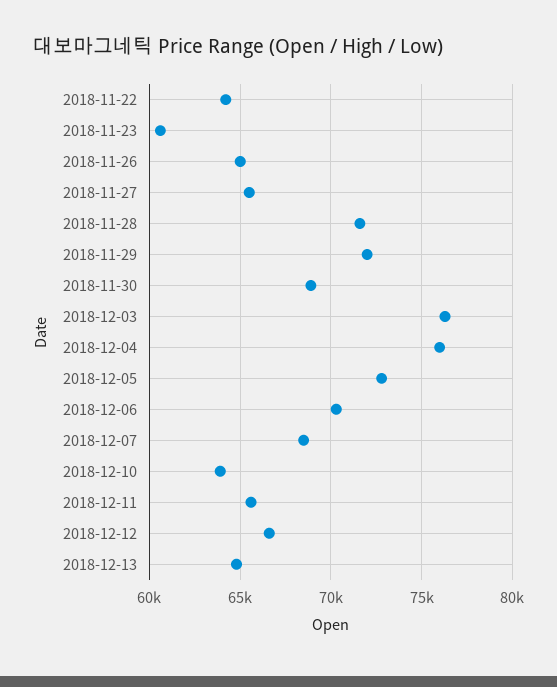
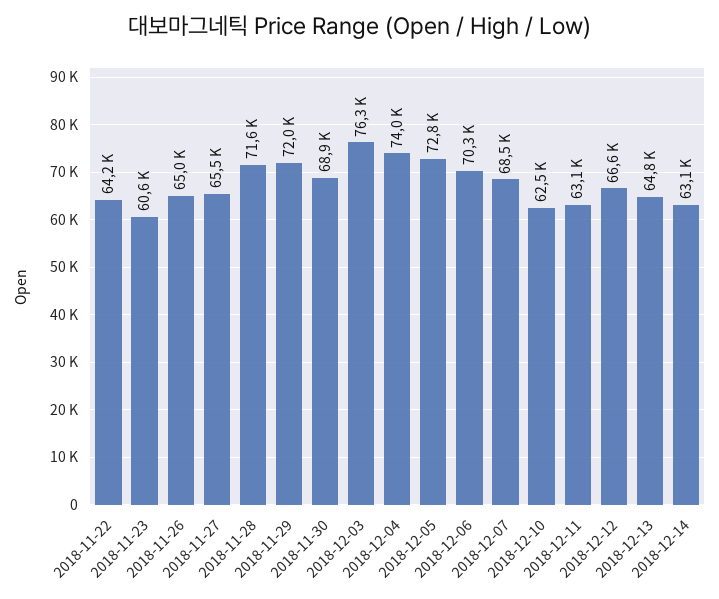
2018-12-04: 76000 -> 74000
2018-12-10: 64000 -> 62500
2018-12-11: 65500 -> 63100
2018-12-14: none -> 63100

